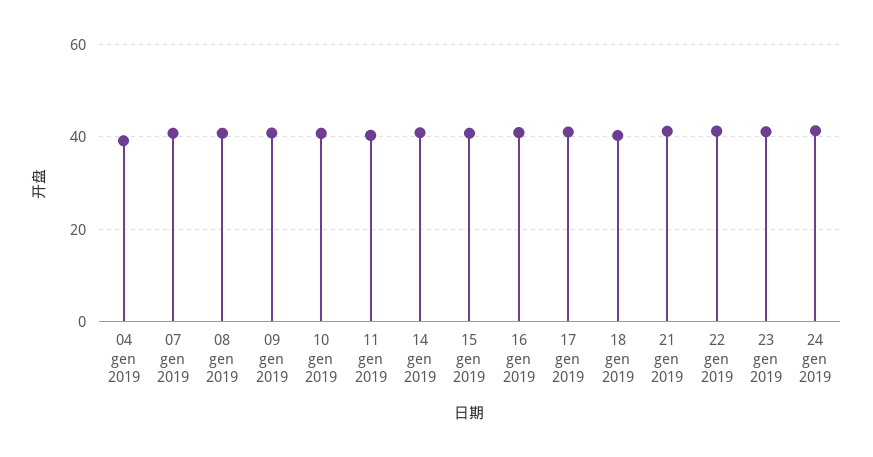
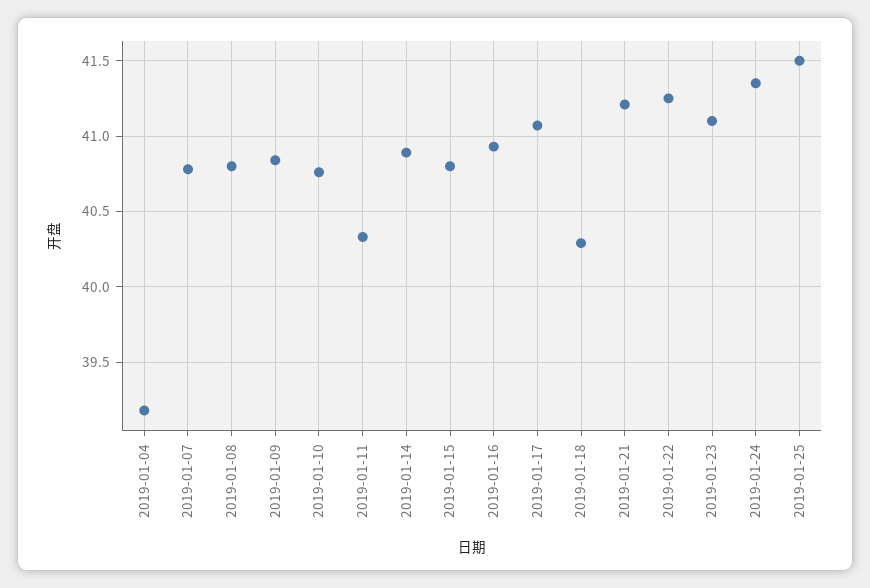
2019-01-25: none -> 41.5

